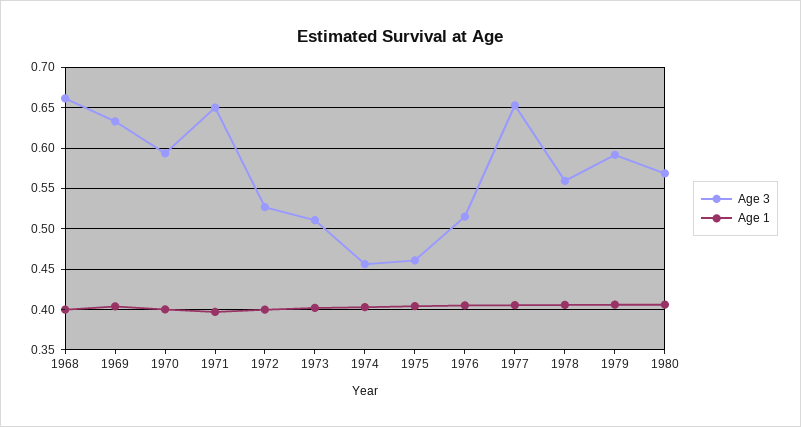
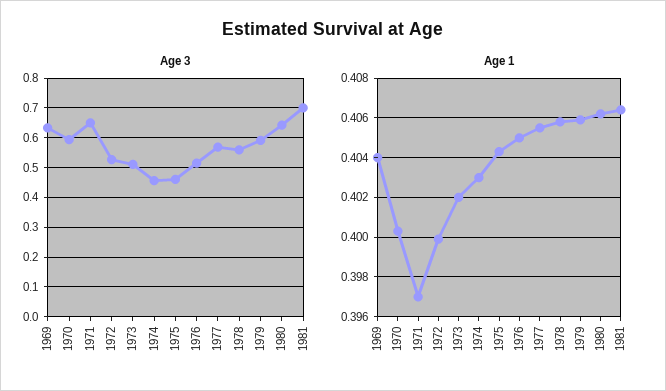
Age 3, 1968: 0.66 -> none
Age 1, 1968: 0.4 -> none
Age 3, 1977: 0.65 -> 0.575
Age 3, 1980: 0.57 -> 0.65
Age 3, 1981: none -> 0.7
Age 1, 1981: none -> 0.4065

